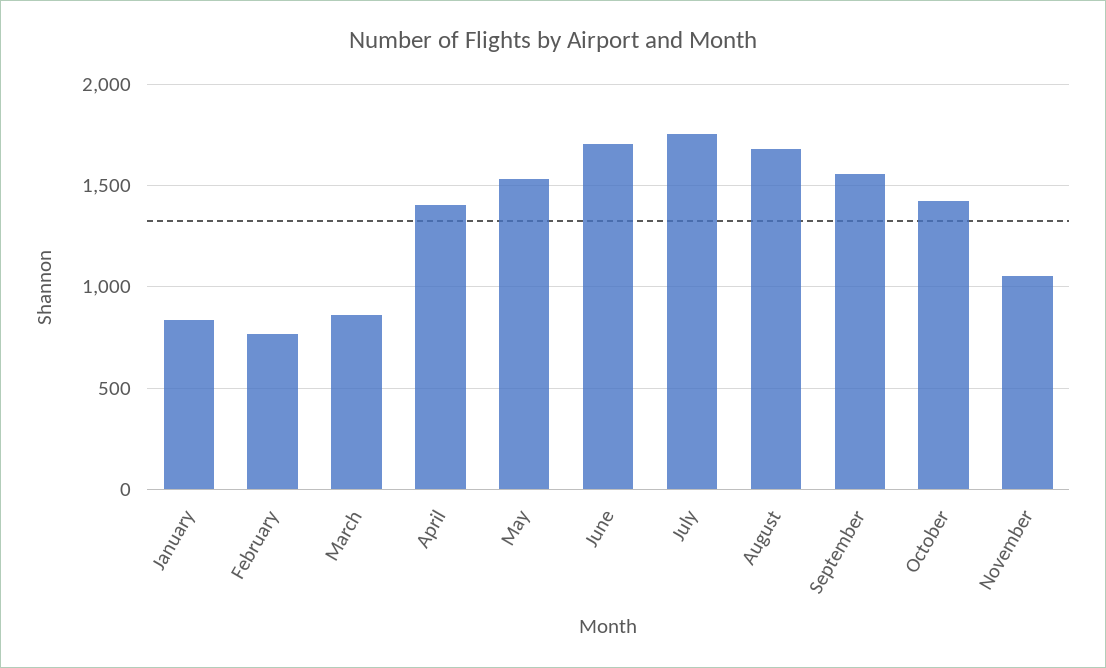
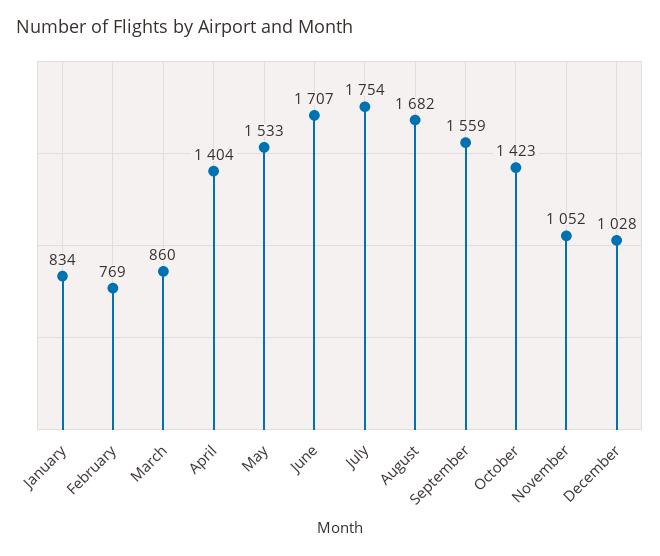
December: none -> 1028

